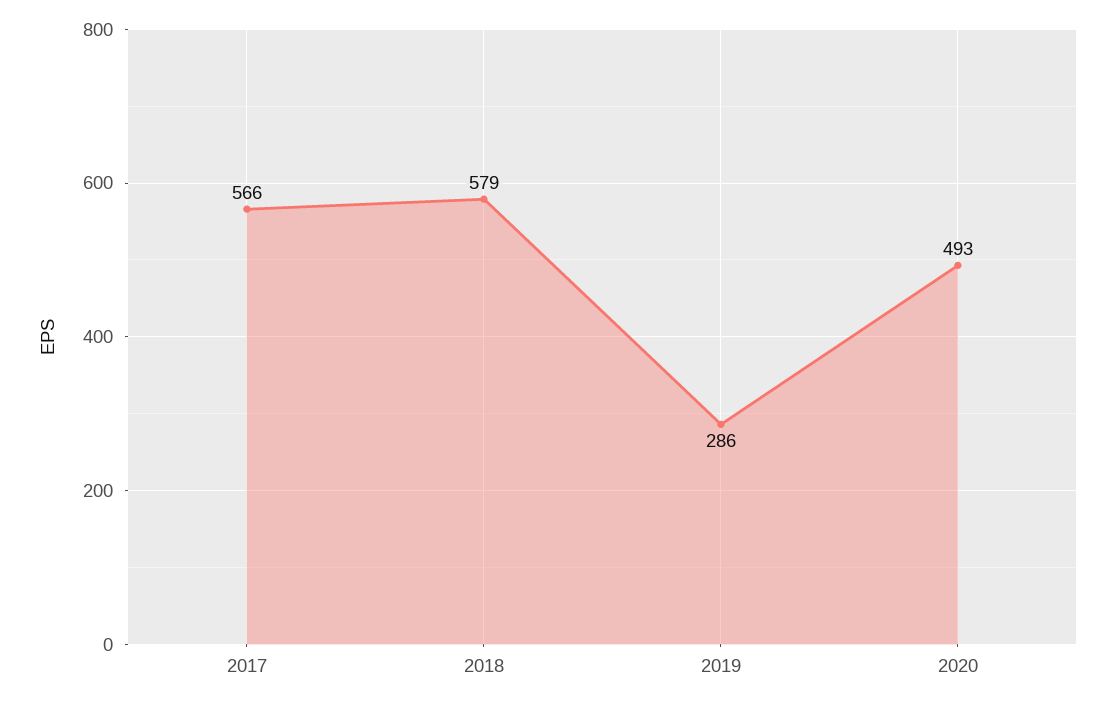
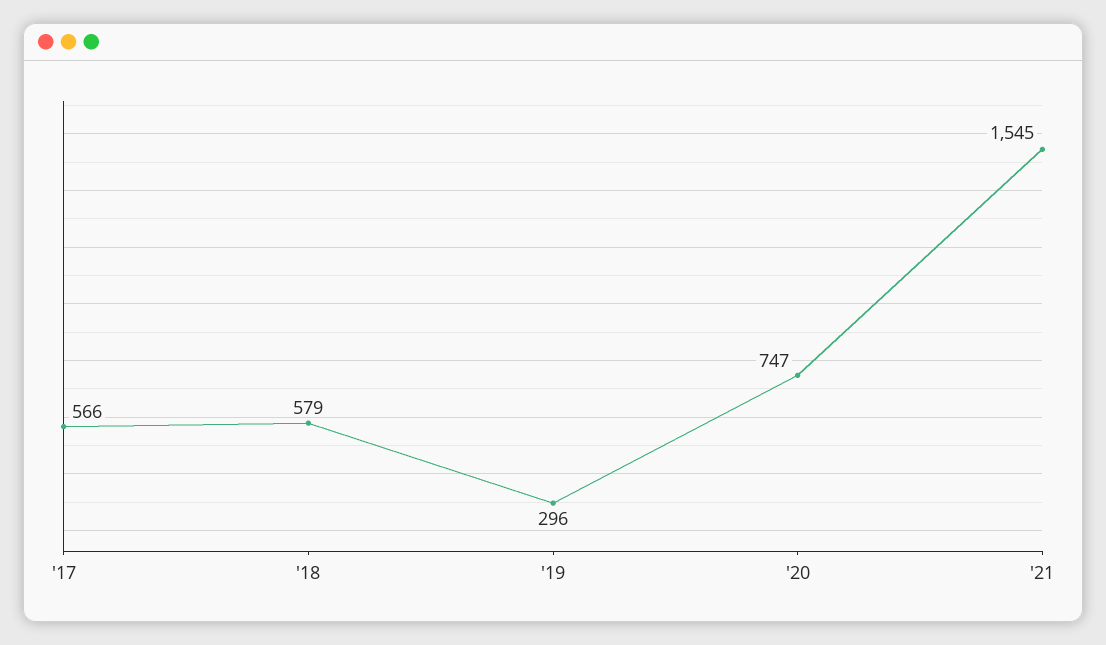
2019: 286 -> 296
2020: 493 -> 747
'21: none -> 1545

